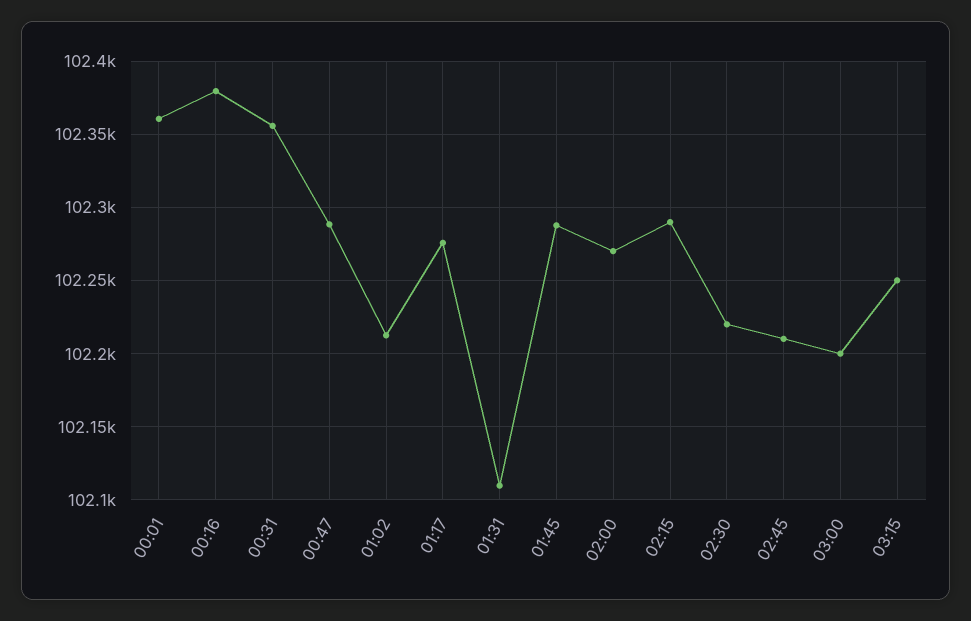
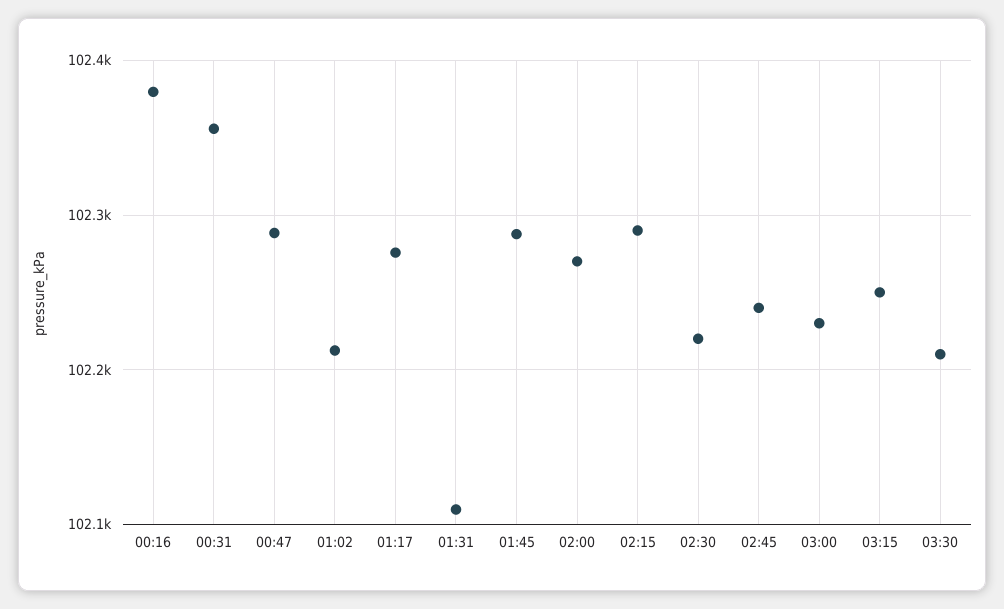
00:01: 102360 -> none
02:45: 102210 -> 102240
03:00: 102200 -> 102230
03:30: none -> 102210

